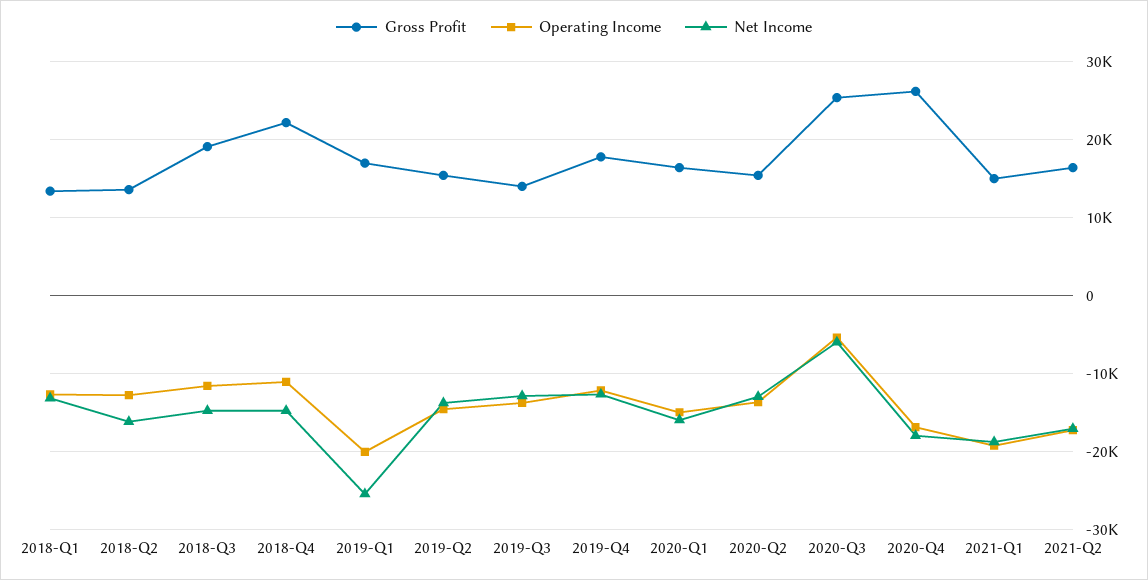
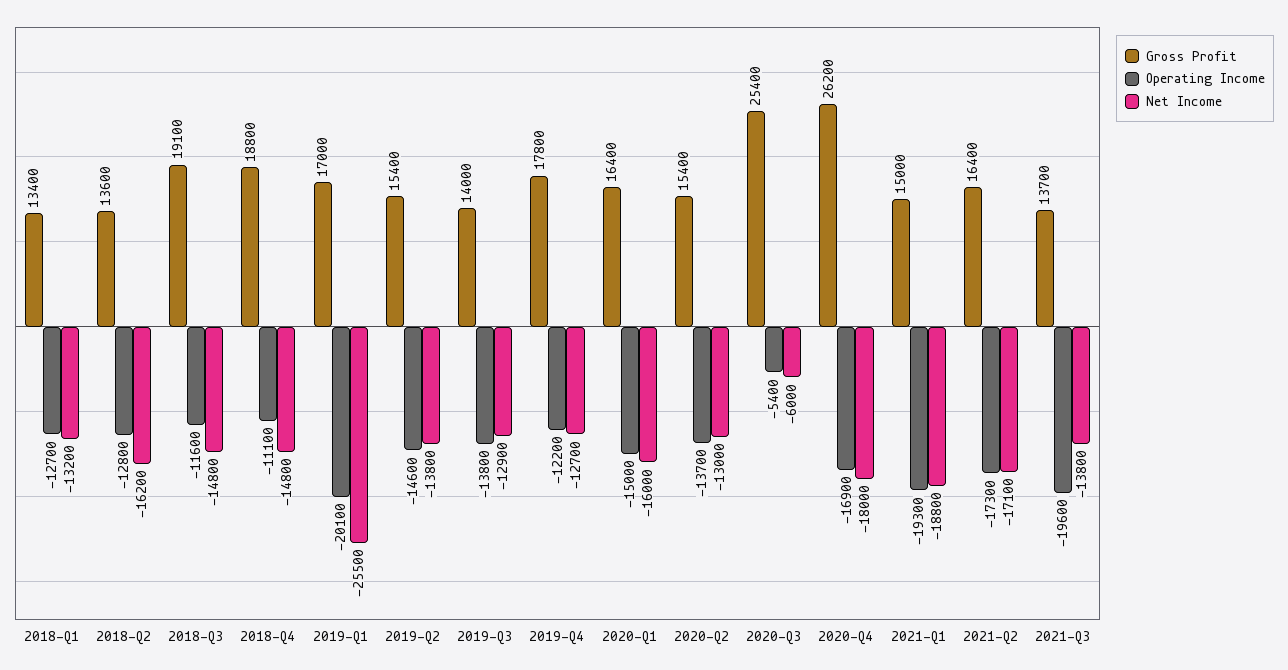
Gross Profit, 2018-Q4: 22000 -> 18800
Gross Profit, 2021-Q3: none -> 13700
Operating Income, 2021-Q3: none -> -19600
Net Income, 2021-Q3: none -> -13800

